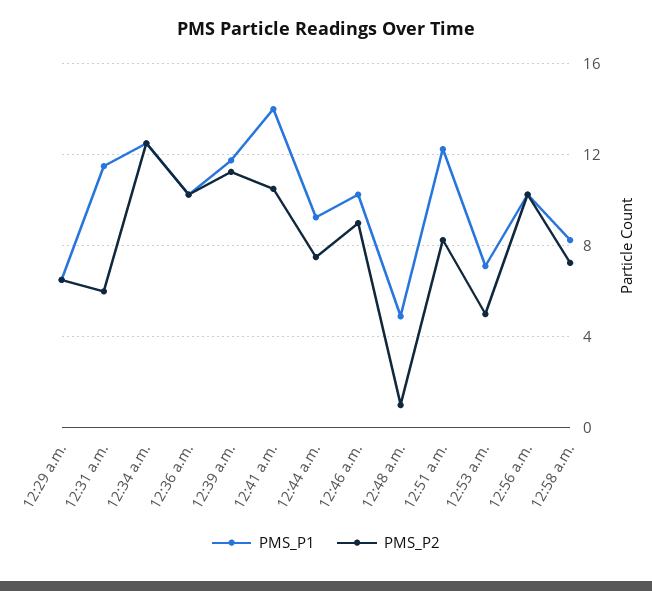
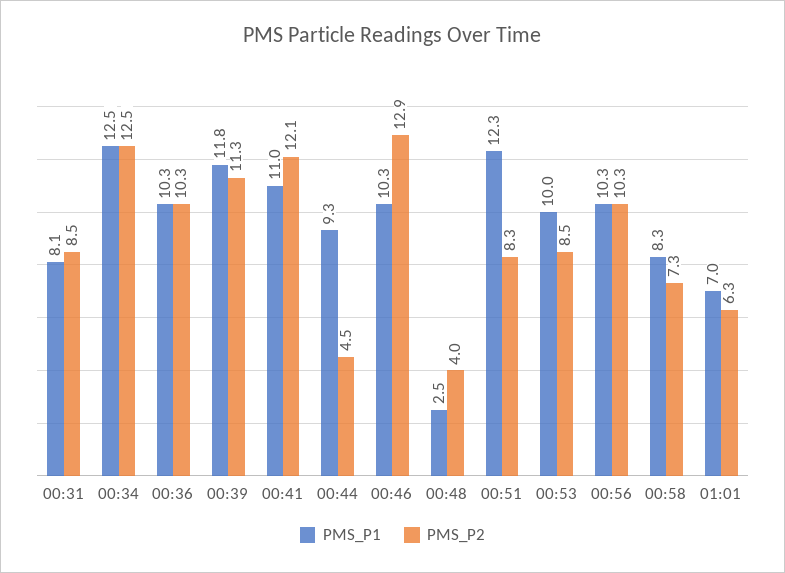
PMS_P1, 12:29 a.m.: 6.5 -> none
PMS_P2, 12:29 a.m.: 6.5 -> none
PMS_P1, 12:31 a.m.: 11.5 -> 8.1
PMS_P2, 12:31 a.m.: 6 -> 8.5
PMS_P1, 12:41 a.m.: 14 -> 11
PMS_P2, 12:41 a.m.: 10.5 -> 12.1
PMS_P2, 12:44 a.m.: 7.5 -> 4.5
PMS_P2, 12:46 a.m.: 9 -> 12.9
PMS_P1, 12:48 a.m.: 5 -> 2.5
PMS_P2, 12:48 a.m.: 1 -> 4
PMS_P1, 12:53 a.m.: 7 -> 10
PMS_P2, 12:53 a.m.: 5 -> 8.5
PMS_P1, 01:01: none -> 7
PMS_P2, 01:01: none -> 6.3

